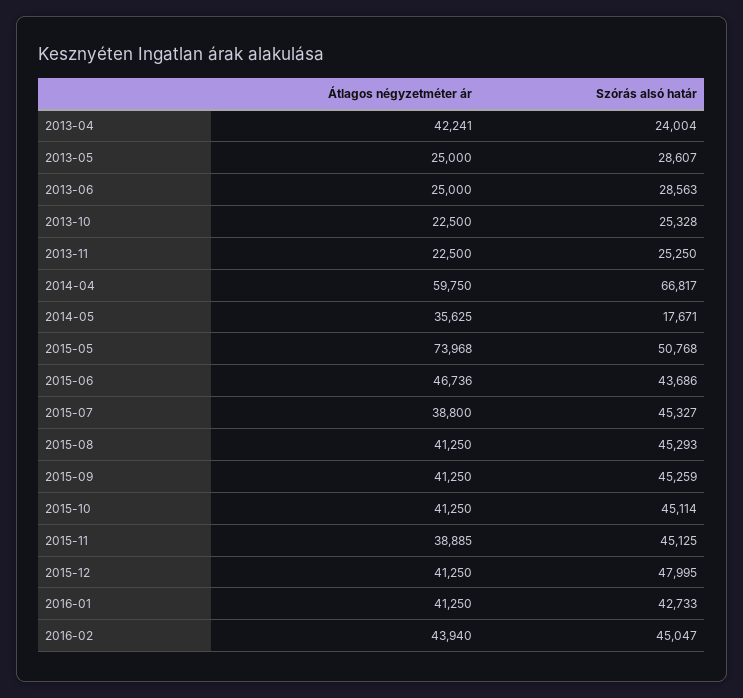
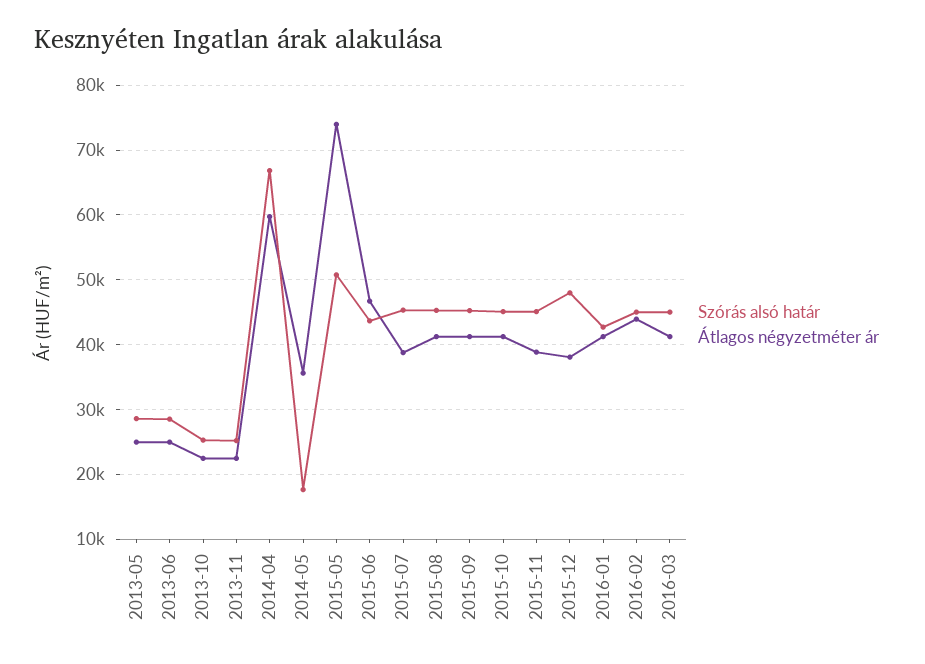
Átlagos négyzetméter ár, 2013-04: 42241 -> none
Szórás alsó határ, 2013-04: 24004 -> none
Átlagos négyzetméter ár, 2015-12: 41250 -> 38000
Szórás alsó határ, 2016-03: none -> 45000
Átlagos négyzetméter ár, 2016-03: none -> 41000

